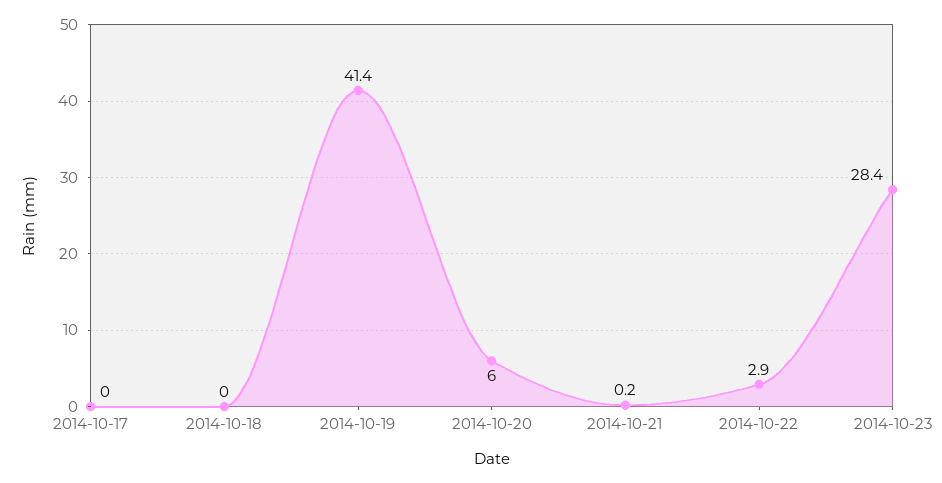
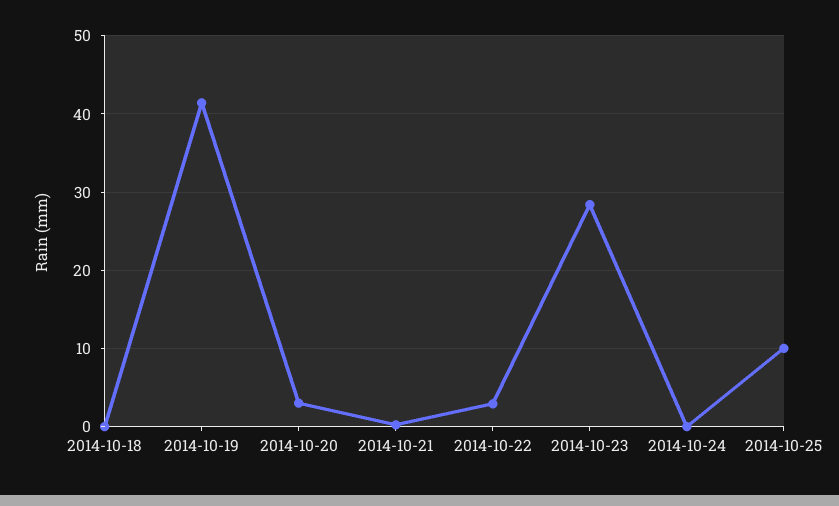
2014-10-17: 0 -> none
2014-10-20: 6 -> 3
2014-10-24: none -> 0
2014-10-25: none -> 10

